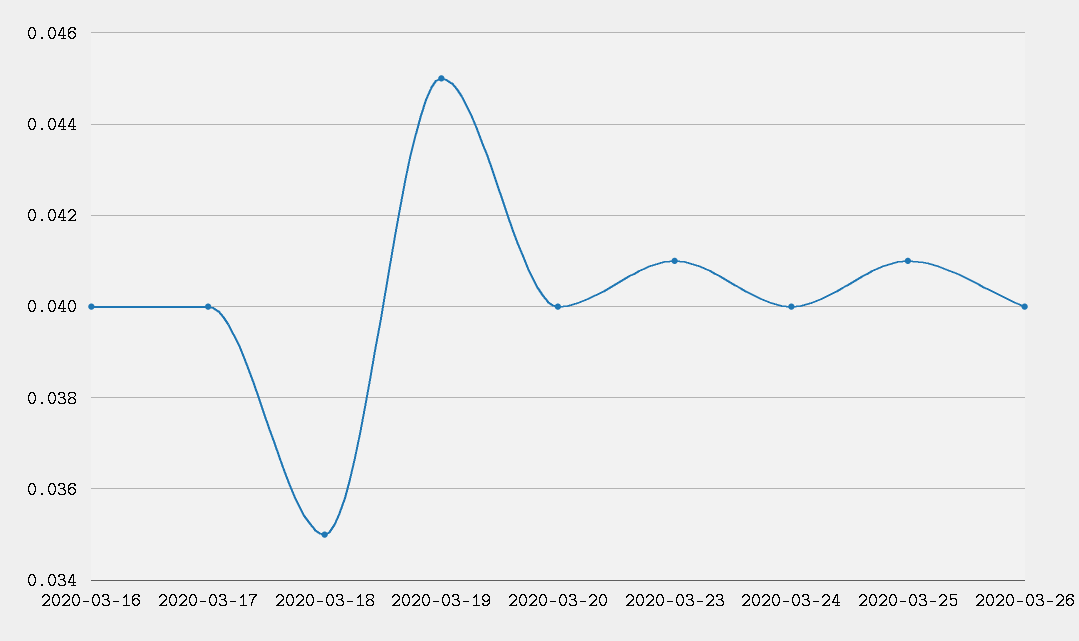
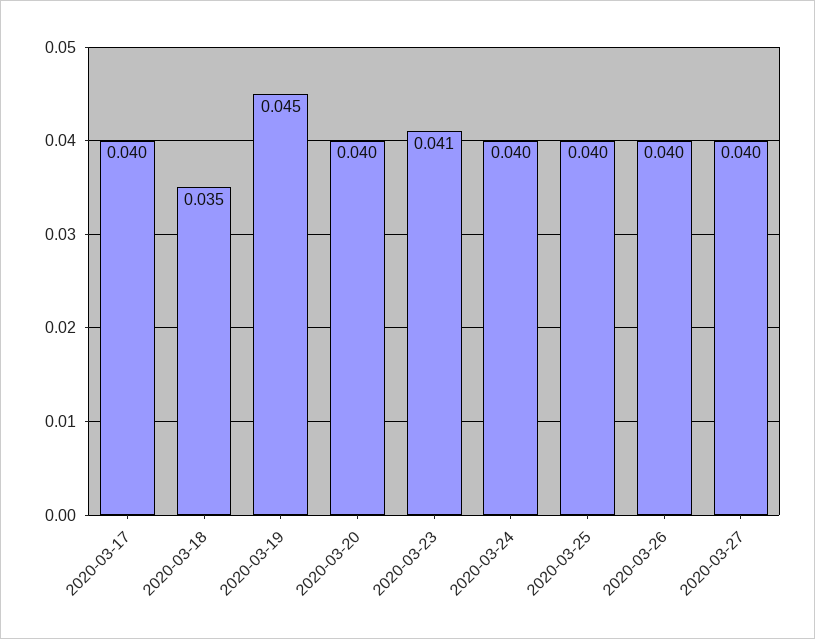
2020-03-16: 0.04 -> none
2020-03-25: 0.041 -> 0.04
2020-03-27: none -> 0.04

